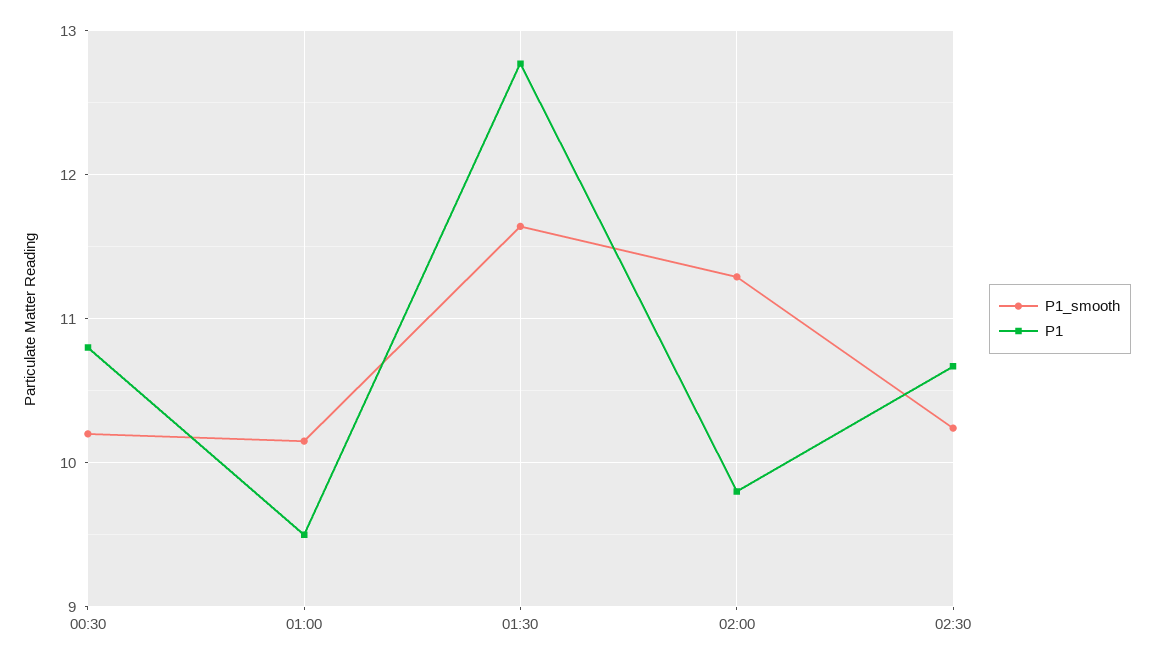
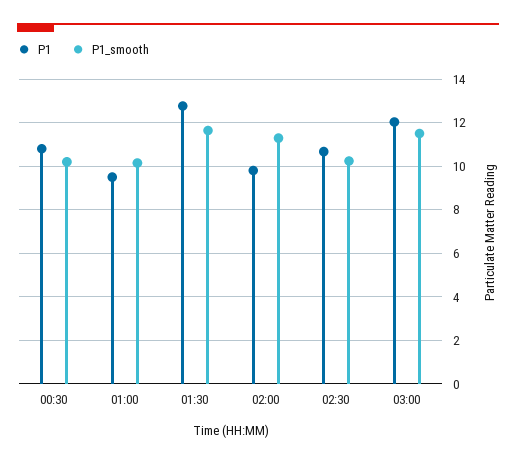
P1, 03:00: none -> 12
P1_smooth, 03:00: none -> 11.5

